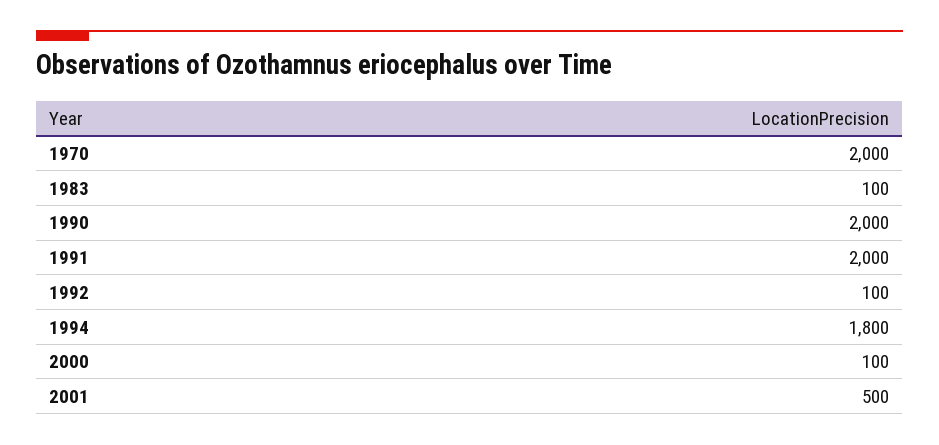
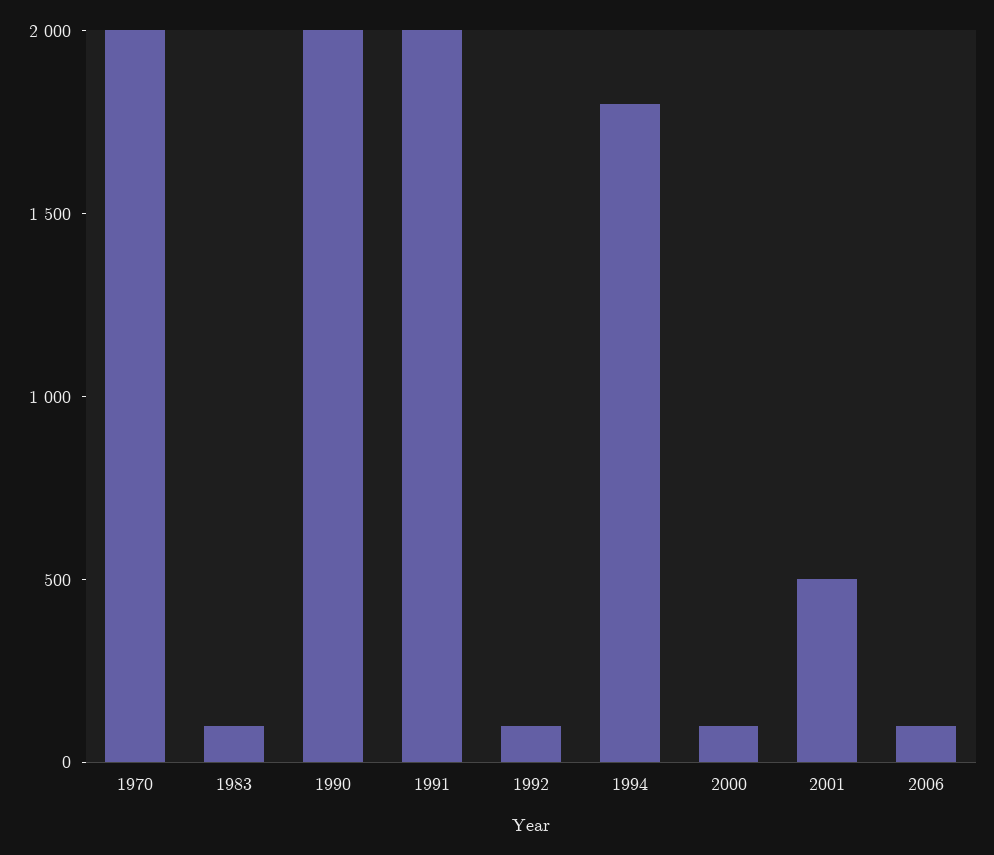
2006: none -> 100

